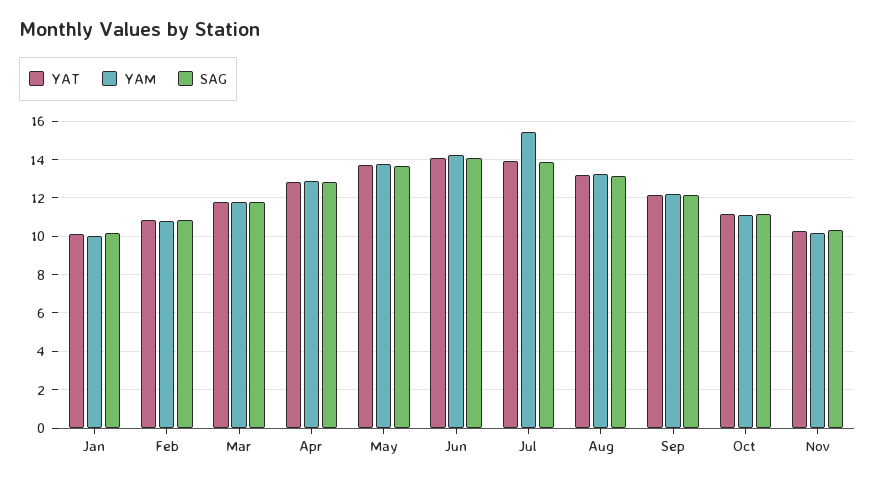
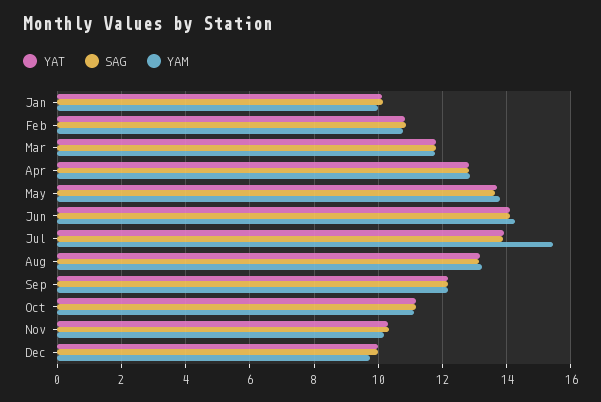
YAT, Dec: none -> 10
SAG, Dec: none -> 10
YAM, Dec: none -> 9.8

